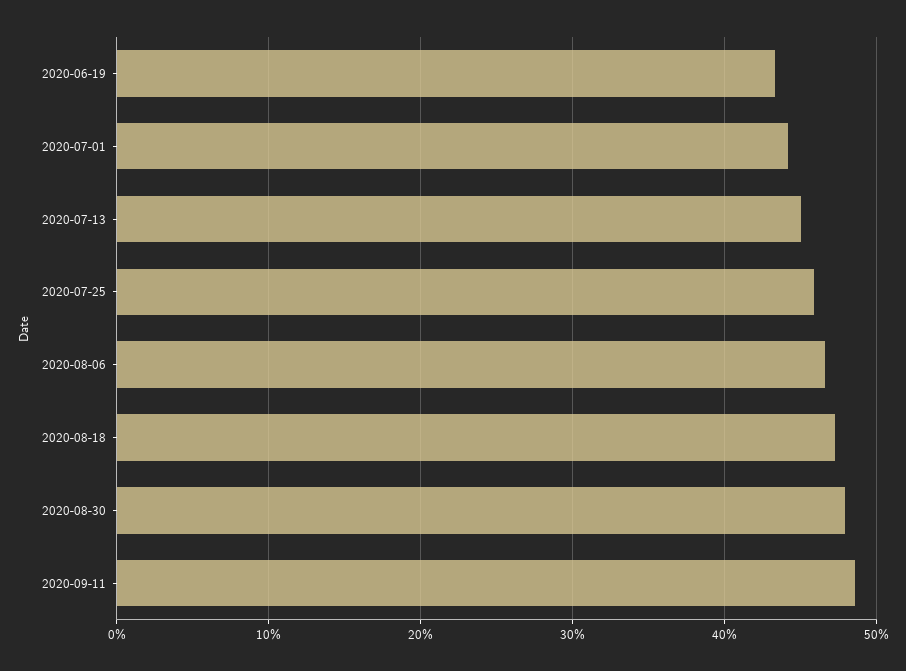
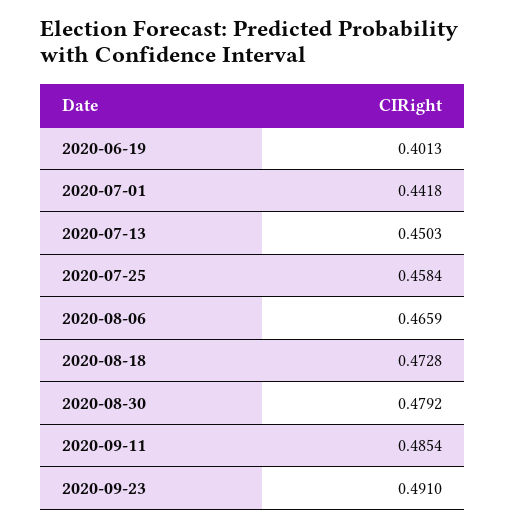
2020-06-19: 0.43 -> 0.4013
2020-09-23: none -> 0.491

